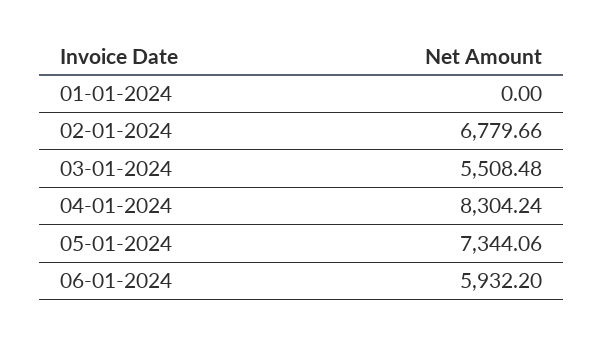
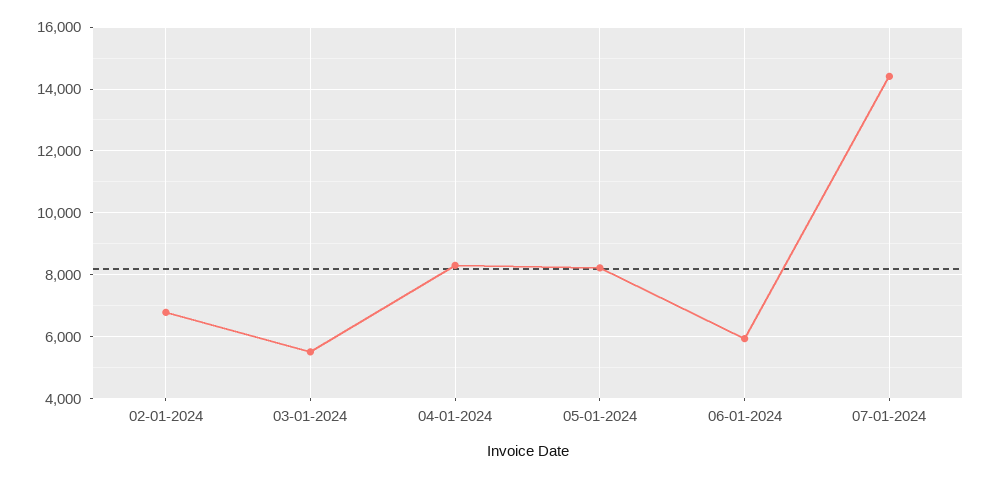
01-01-2024: 0 -> none
05-01-2024: 7344.06 -> 8200
07-01-2024: none -> 14400

